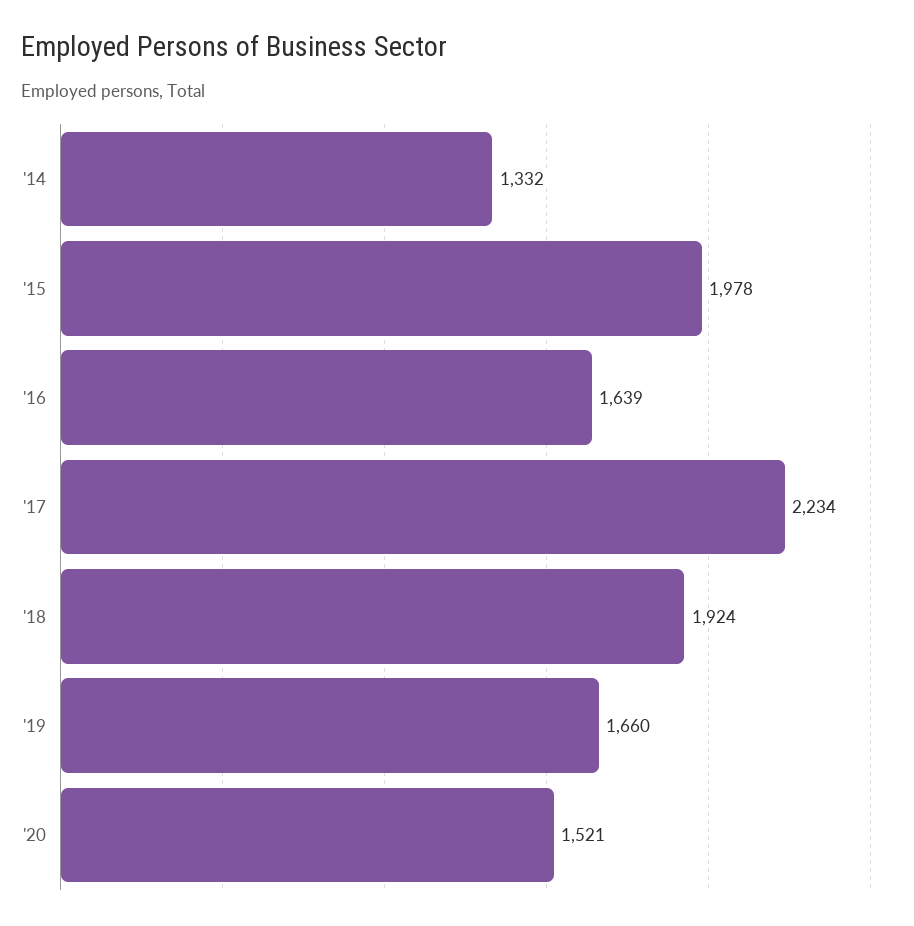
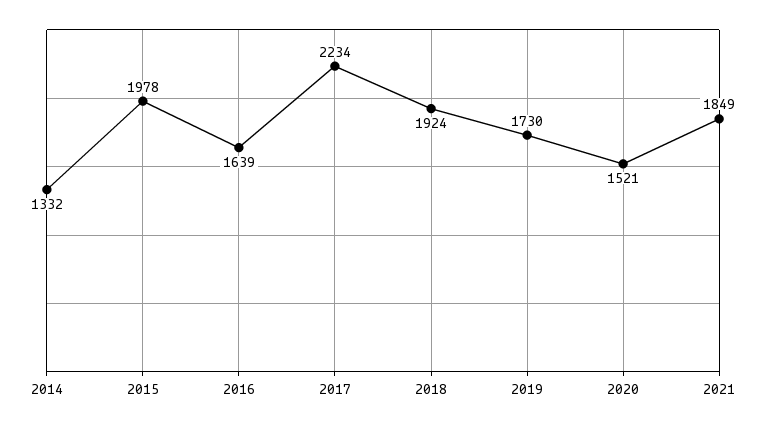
'19: 1660 -> 1730
2021: none -> 1849

